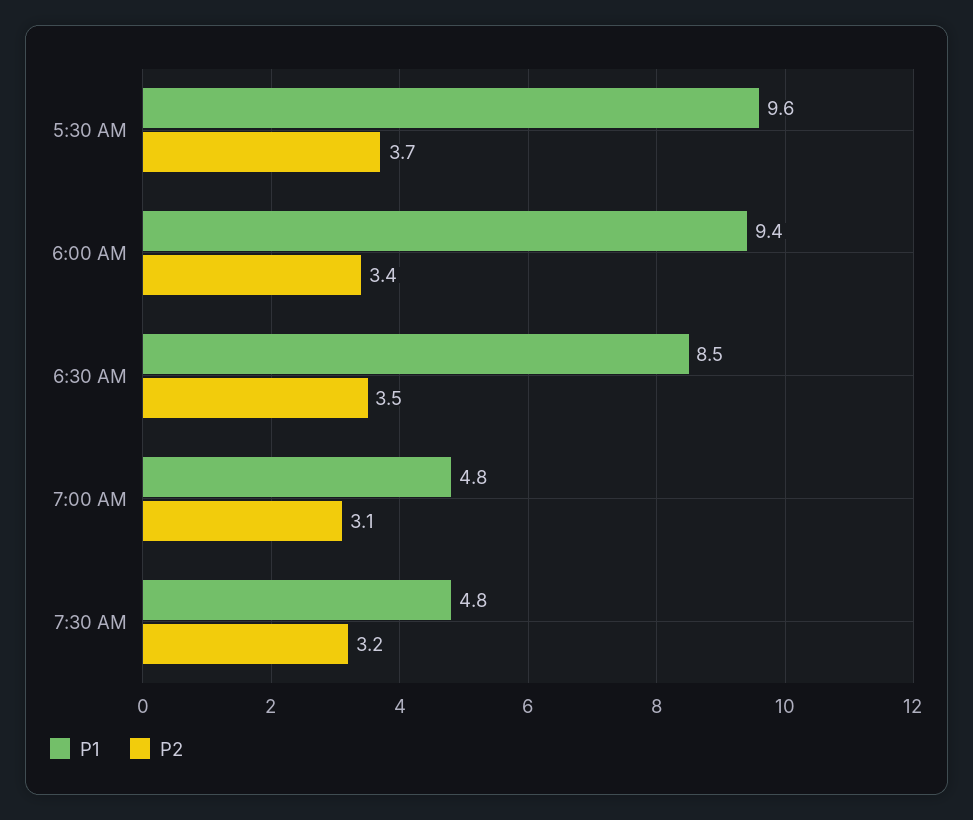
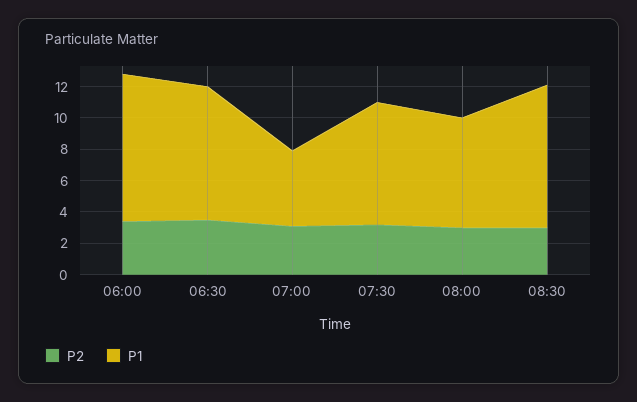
P1, 5:30 AM: 9.6 -> none
P2, 5:30 AM: 3.7 -> none
P1, 7:30 AM: 4.8 -> 8
P2, 08:00: none -> 3
P1, 08:00: none -> 7
P2, 08:30: none -> 3
P1, 08:30: none -> 9

